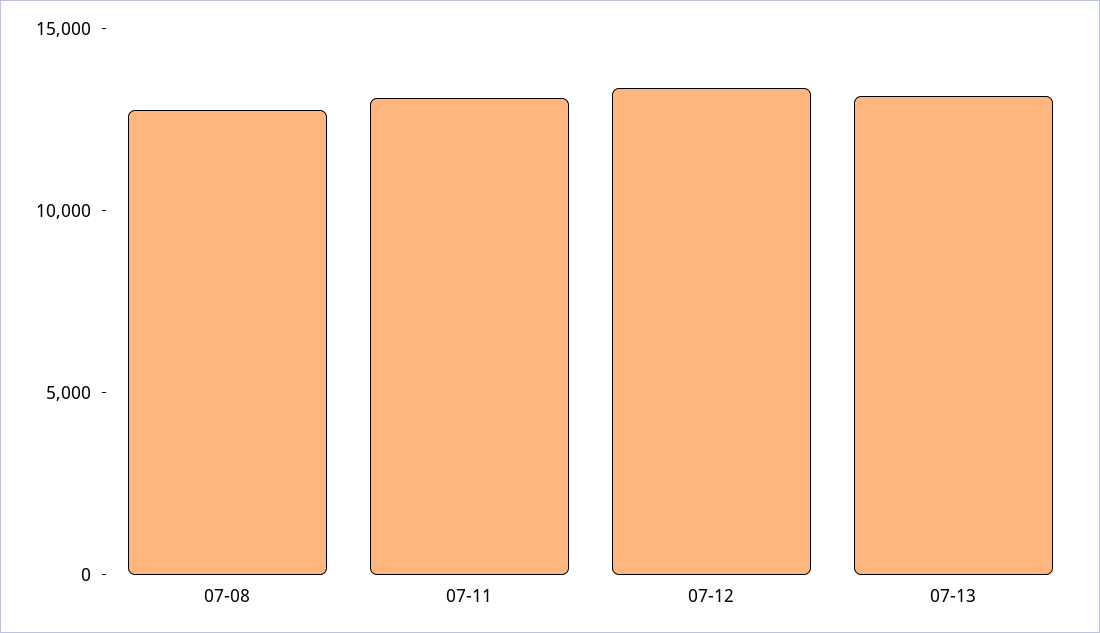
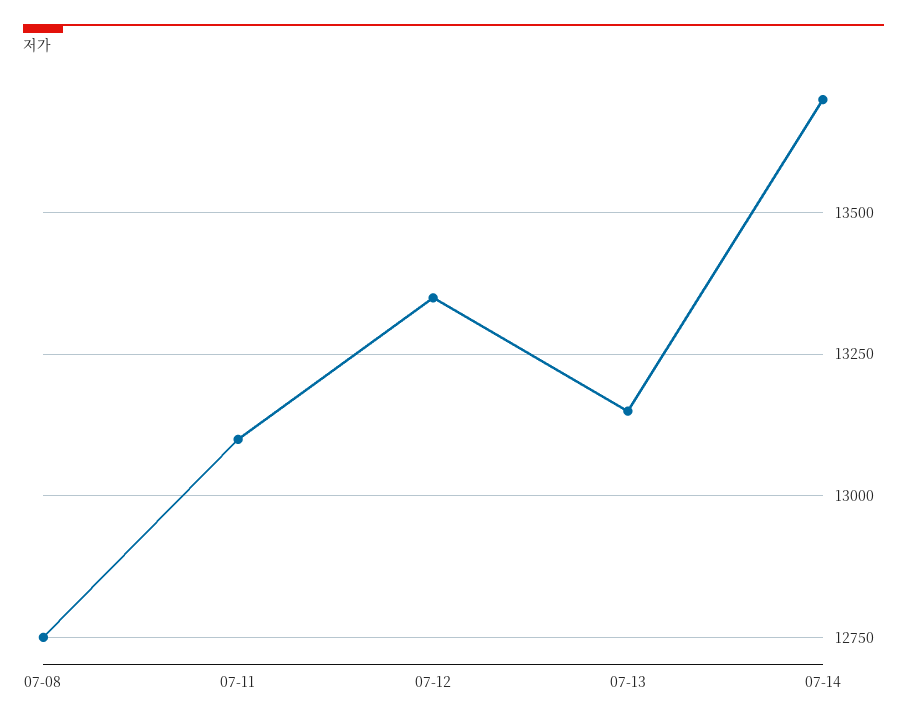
07-14: none -> 13700

